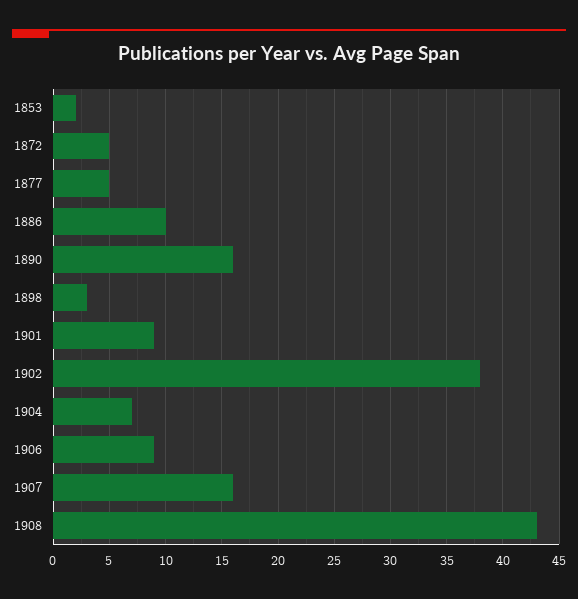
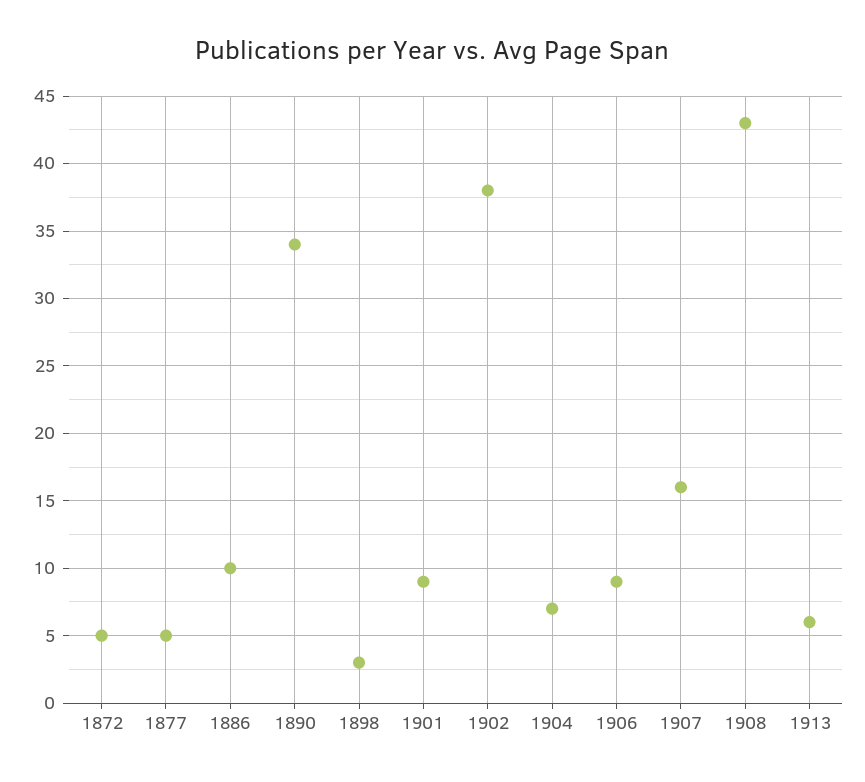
1853: 2 -> none
1890: 16 -> 34
1913: none -> 6

